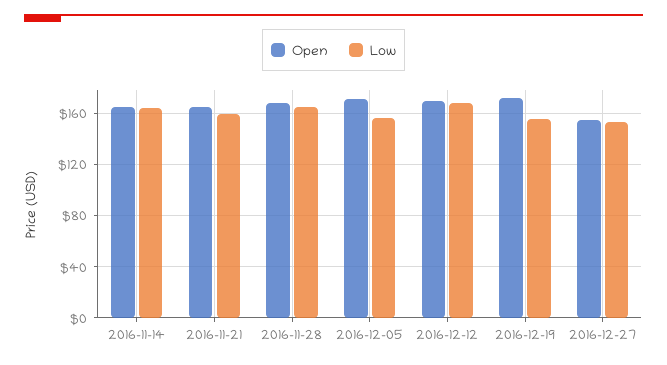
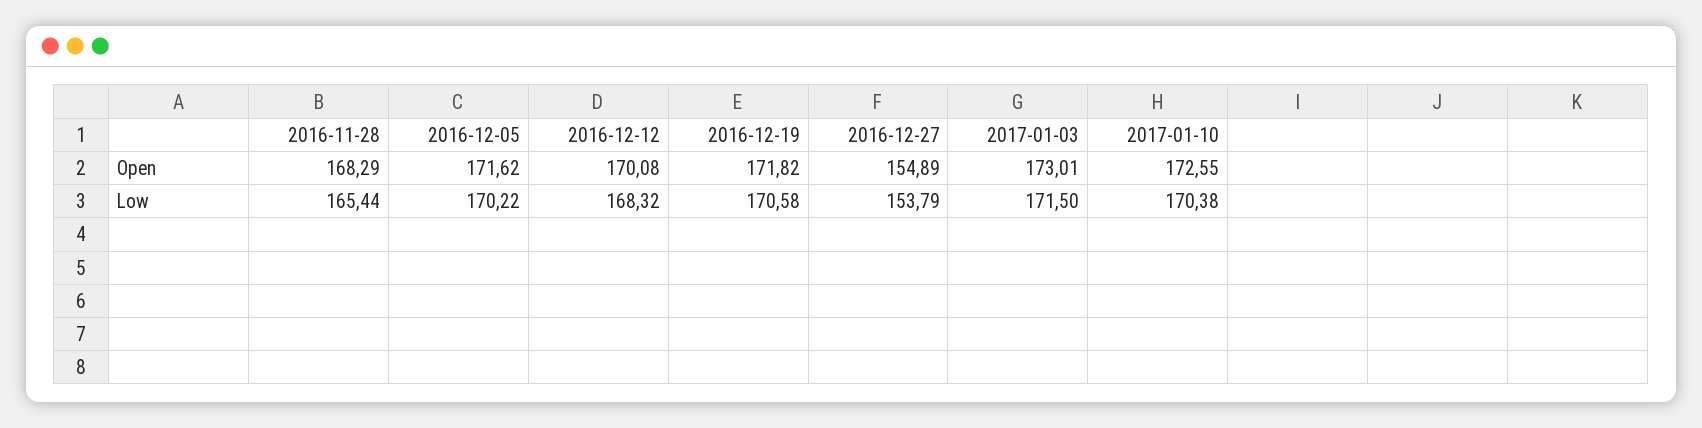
Open, 2016-11-14: 165 -> none
Low, 2016-11-14: 165 -> none
Open, 2016-11-21: 165 -> none
Low, 2016-11-21: 160 -> none
Low, 2016-12-05: 155 -> 170.22
Low, 2016-12-19: 155 -> 170.58
Open, 2017-01-03: none -> 173.01
Open, 2017-01-10: none -> 172.55
Low, 2017-01-03: none -> 171.5
Low, 2017-01-10: none -> 170.38

